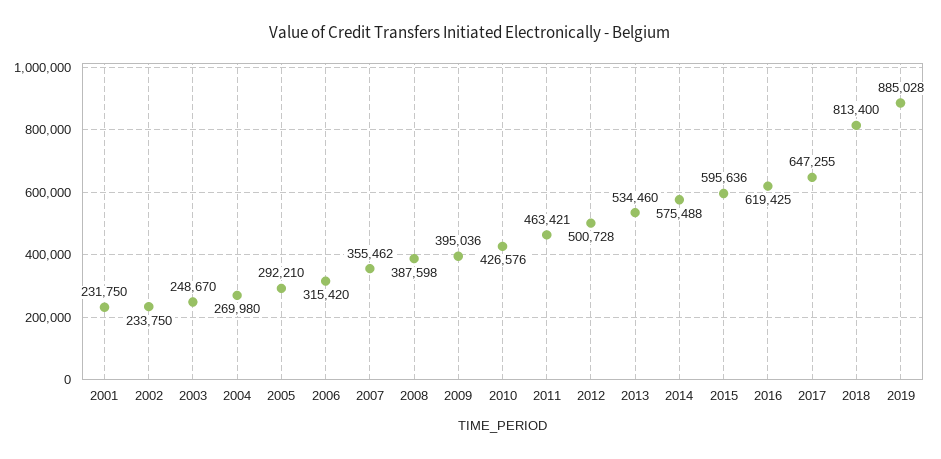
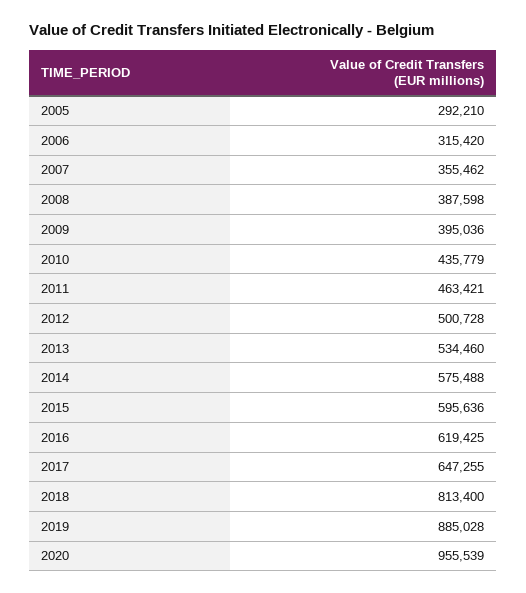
2001: 231750 -> none
2002: 233750 -> none
2003: 248670 -> none
2004: 269980 -> none
2010: 426576 -> 435779
2020: none -> 955539

